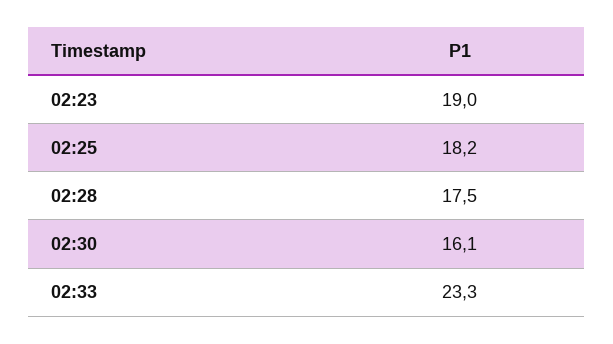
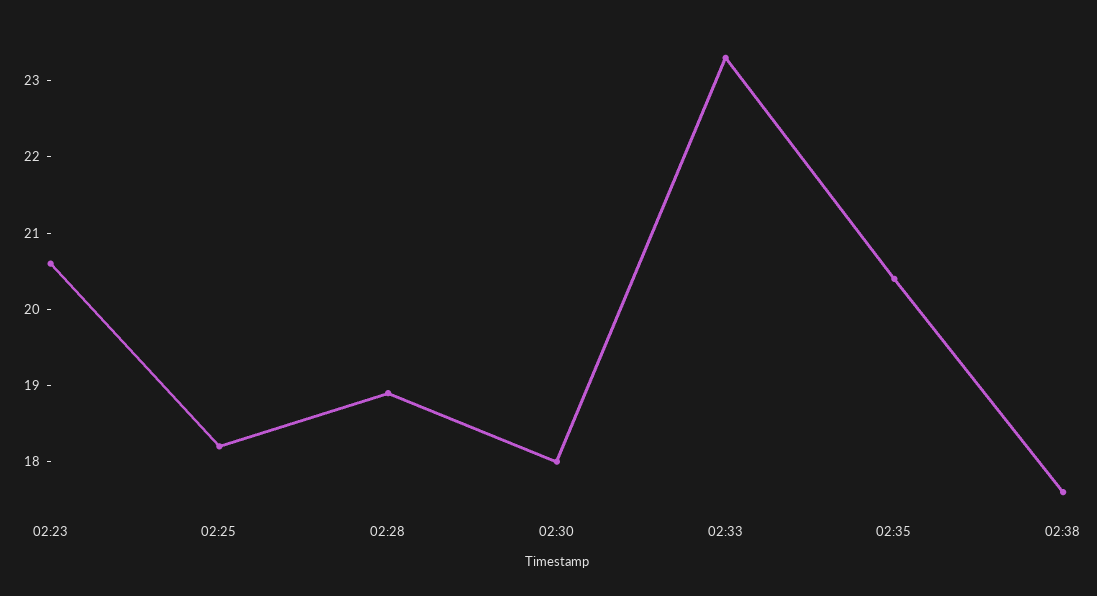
02:23: 19 -> 20.5
02:28: 17.5 -> 19
02:30: 16.1 -> 18
02:35: none -> 20.5
02:38: none -> 17.5

